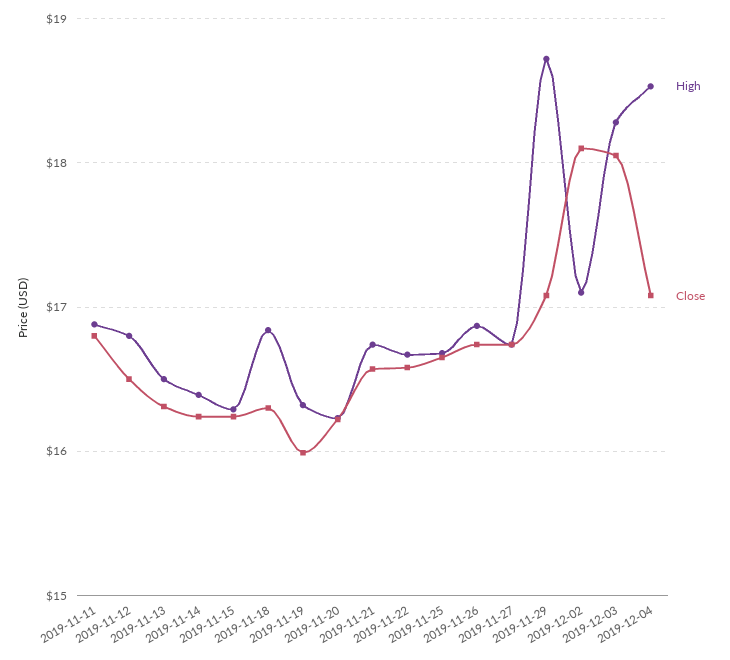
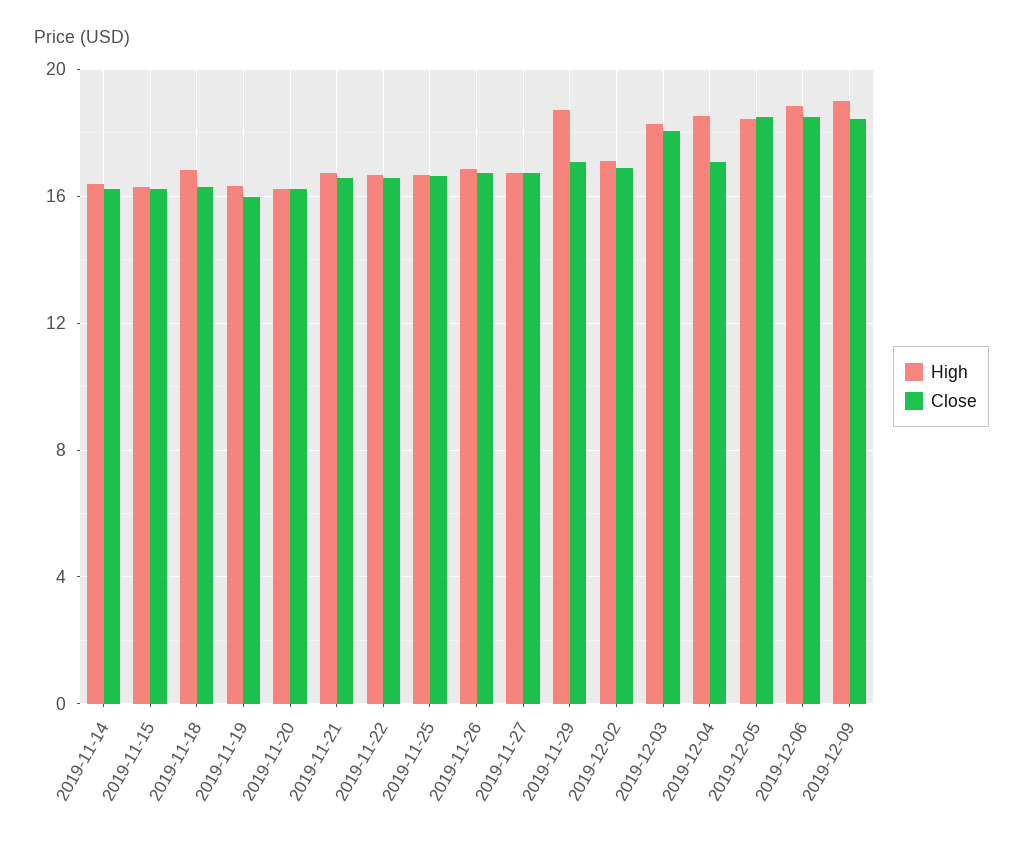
High, 2019-11-11: 16.9 -> none
Close, 2019-11-11: 16.8 -> none
High, 2019-11-12: 16.8 -> none
Close, 2019-11-12: 16.5 -> none
High, 2019-11-13: 16.5 -> none
Close, 2019-11-13: 16.3 -> none
Close, 2019-12-02: 18.1 -> 17
High, 2019-12-05: none -> 18.5
Close, 2019-12-05: none -> 18.5
High, 2019-12-06: none -> 19
Close, 2019-12-06: none -> 18.5
High, 2019-12-09: none -> 19
Close, 2019-12-09: none -> 18.5

